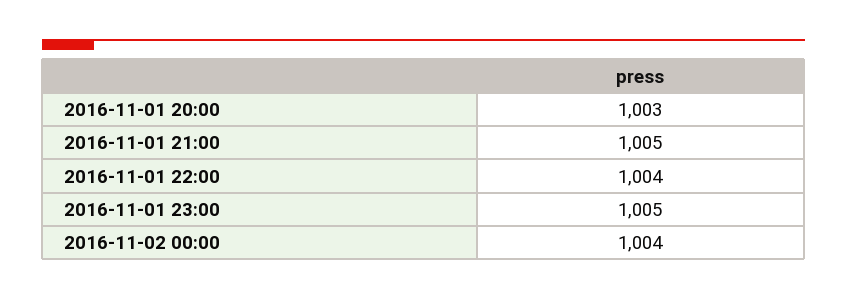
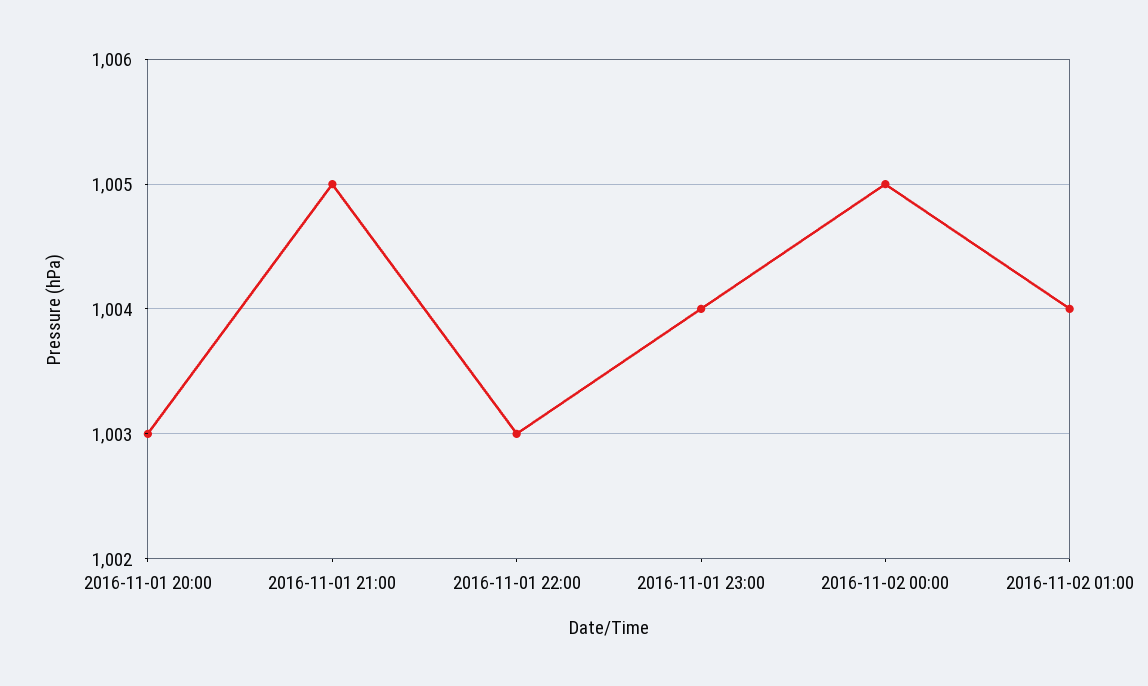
2016-11-01 22:00: 1004 -> 1003
2016-11-01 23:00: 1005 -> 1004
2016-11-02 00:00: 1004 -> 1005
2016-11-02 01:00: none -> 1004

